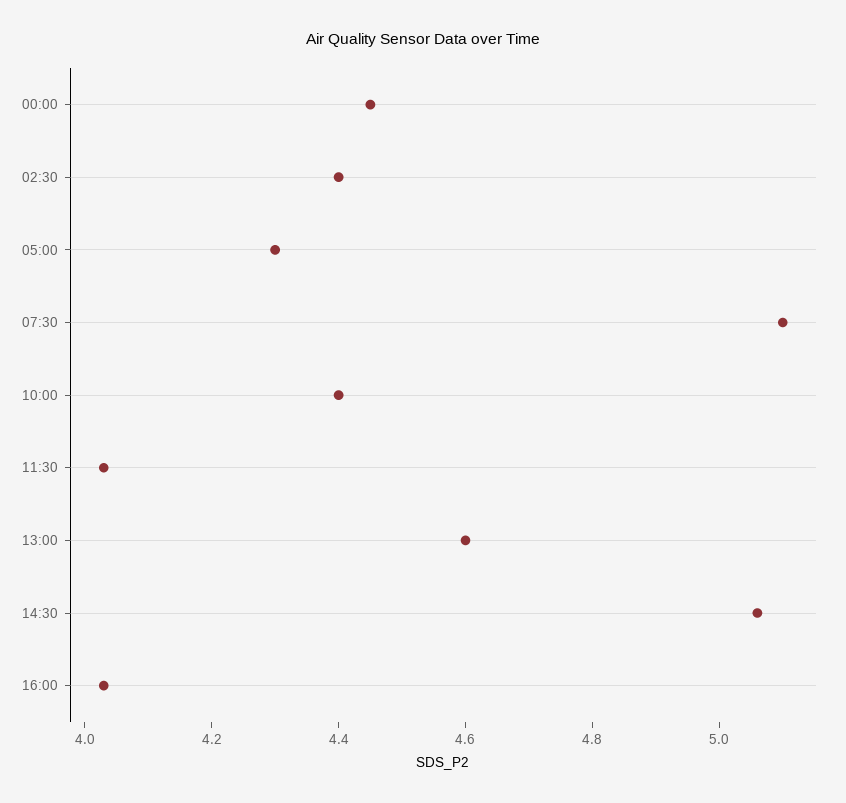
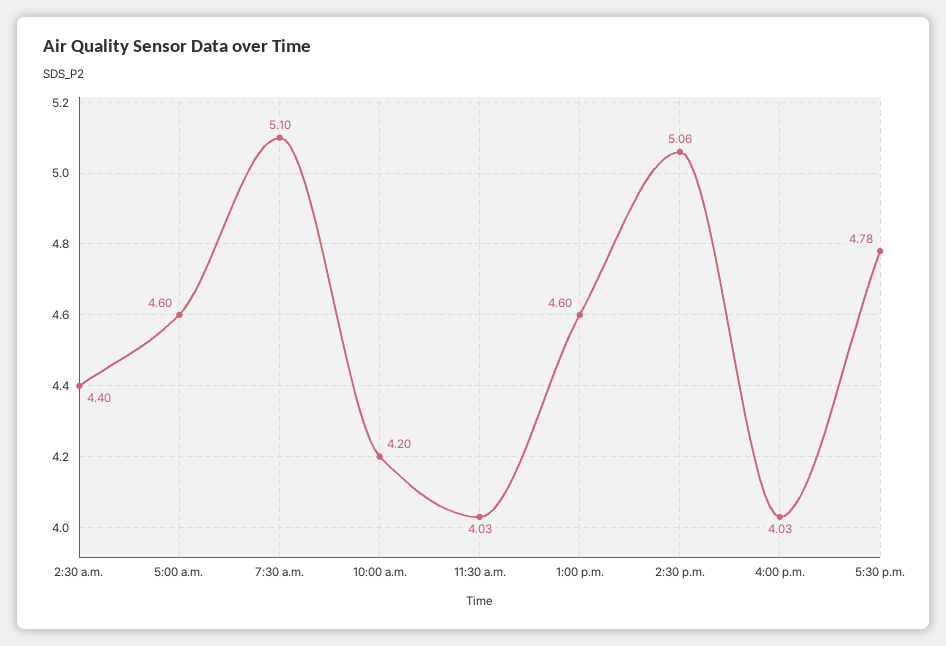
00:00: 4.45 -> none
05:00: 4.3 -> 4.6
10:00: 4.4 -> 4.2
5:30 p.m.: none -> 4.78

